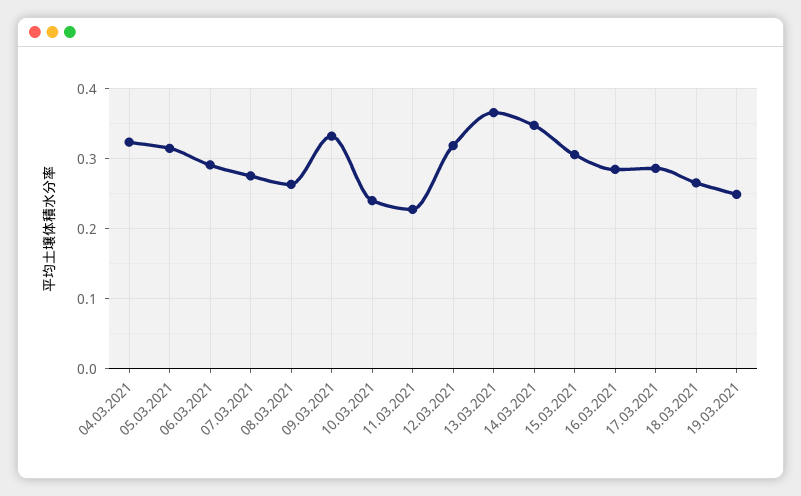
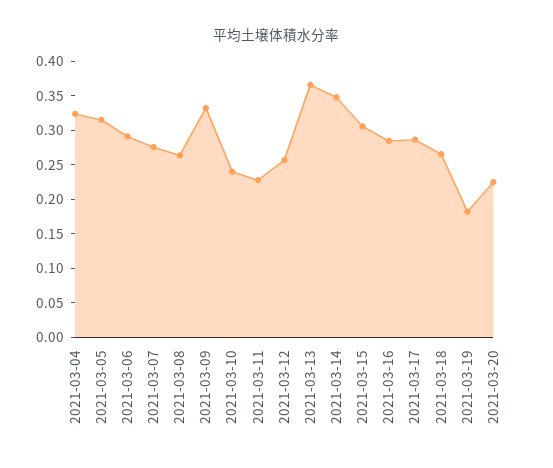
12.03.2021: 0.32 -> 0.25
19.03.2021: 0.25 -> 0.175
2021-03-20: none -> 0.225

